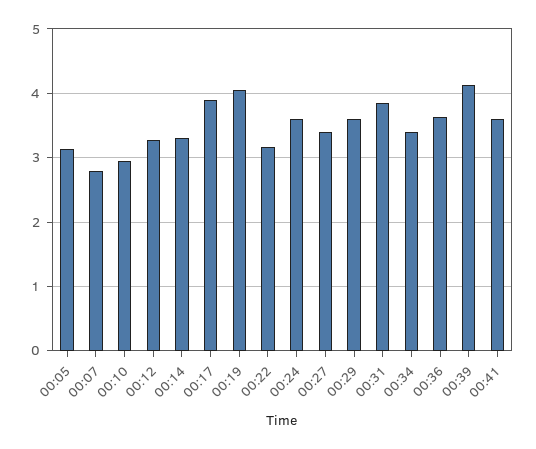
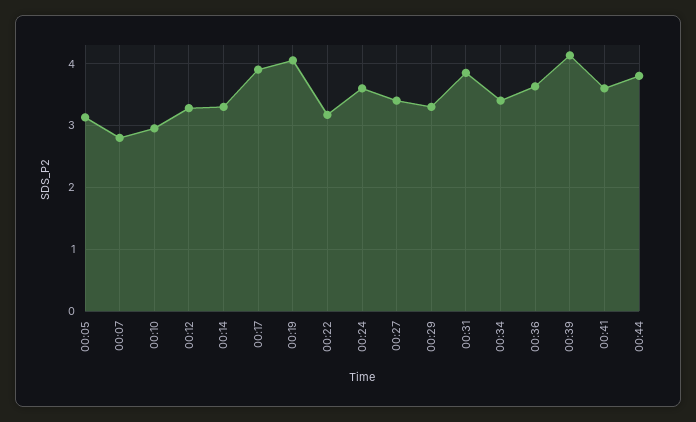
00:29: 3.6 -> 3.3
00:44: none -> 3.8

